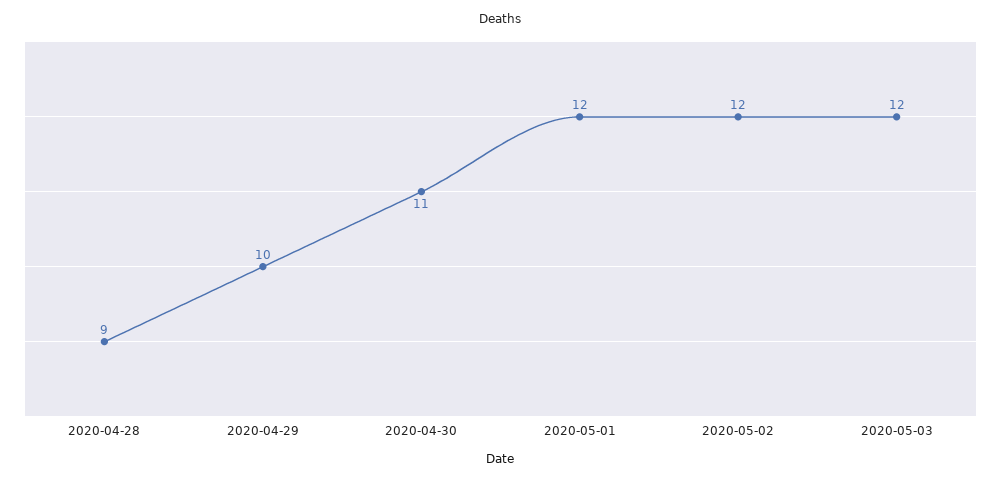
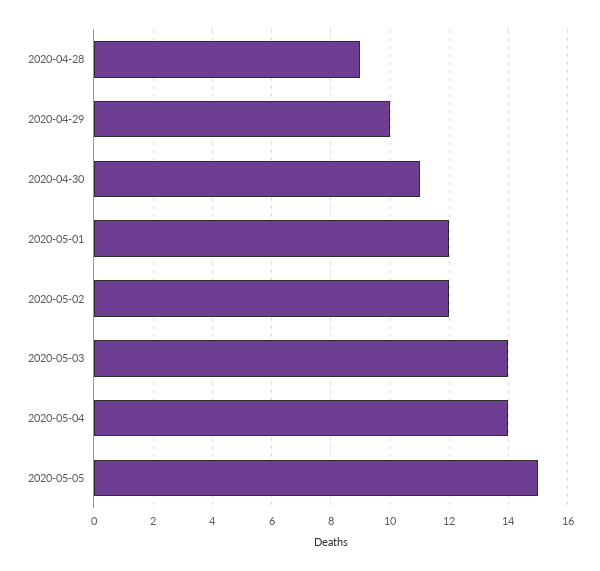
2020-05-03: 12 -> 14
2020-05-04: none -> 14
2020-05-05: none -> 15

